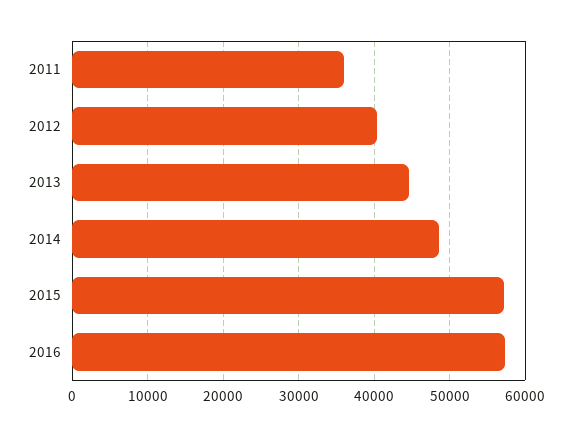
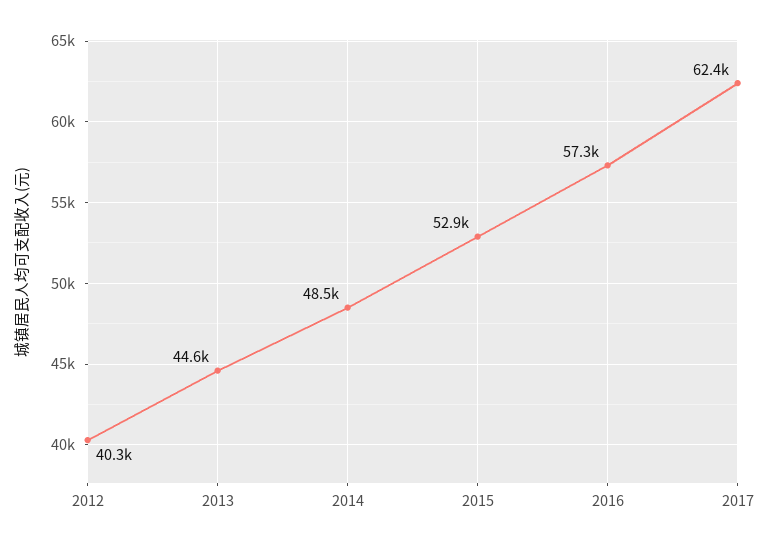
2011: 36000 -> none
2015: 57000 -> 52900
2017: none -> 62400

